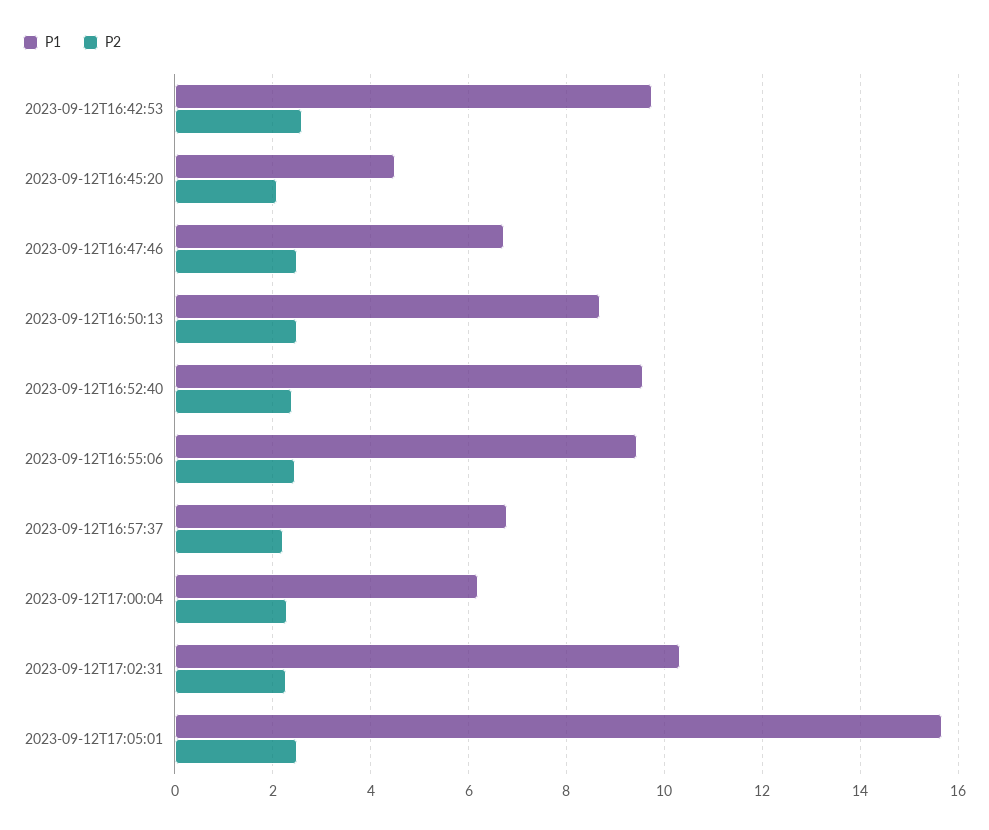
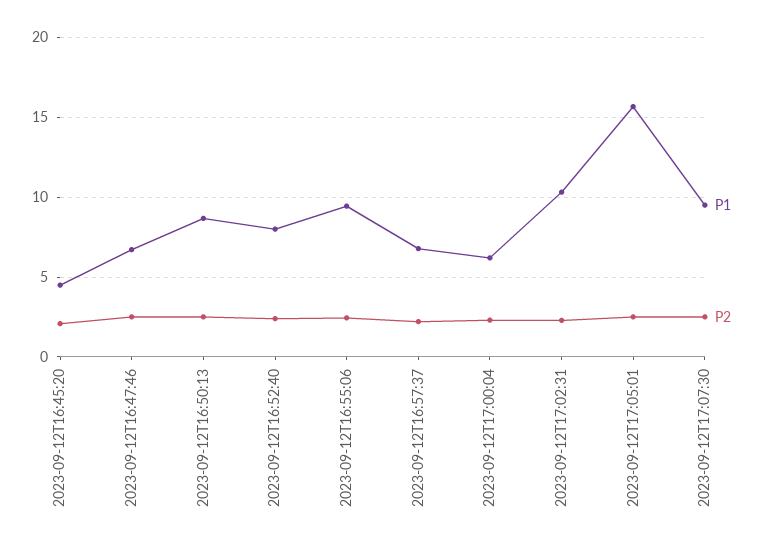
P1, 2023-09-12T16:42:53: 9.8 -> none
P2, 2023-09-12T16:42:53: 2.6 -> none
P1, 2023-09-12T16:52:40: 9.6 -> 8
P1, 2023-09-12T17:07:30: none -> 9.5
P2, 2023-09-12T17:07:30: none -> 2.5

